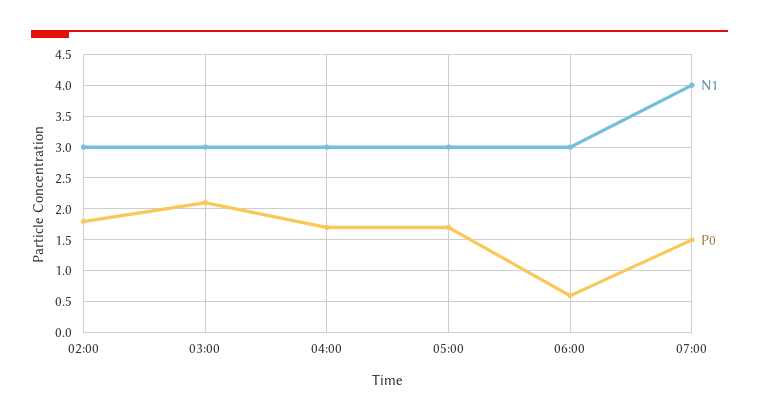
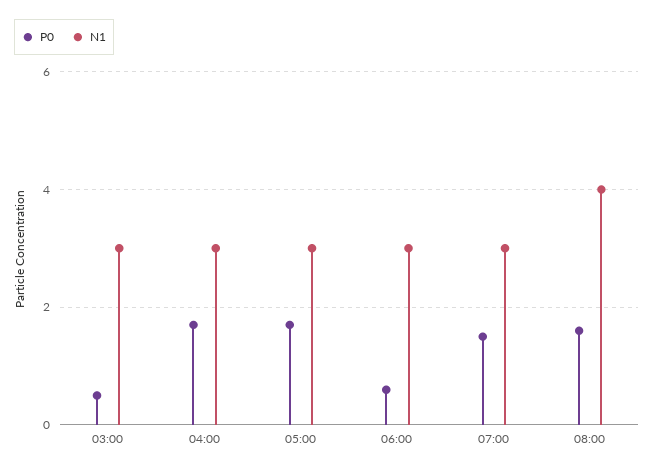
N1, 02:00: 3 -> none
P0, 02:00: 1.8 -> none
P0, 03:00: 2.1 -> 0.5
N1, 07:00: 4 -> 3
P0, 08:00: none -> 1.5
N1, 08:00: none -> 4

